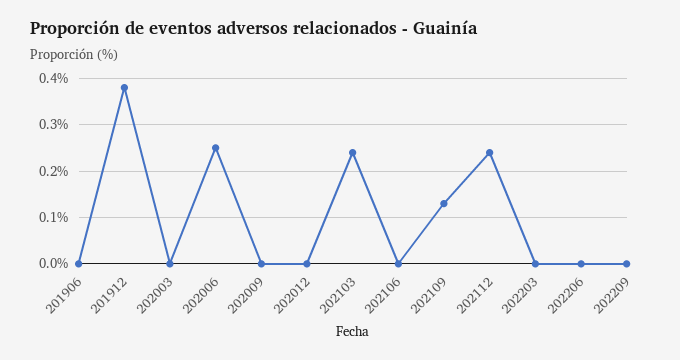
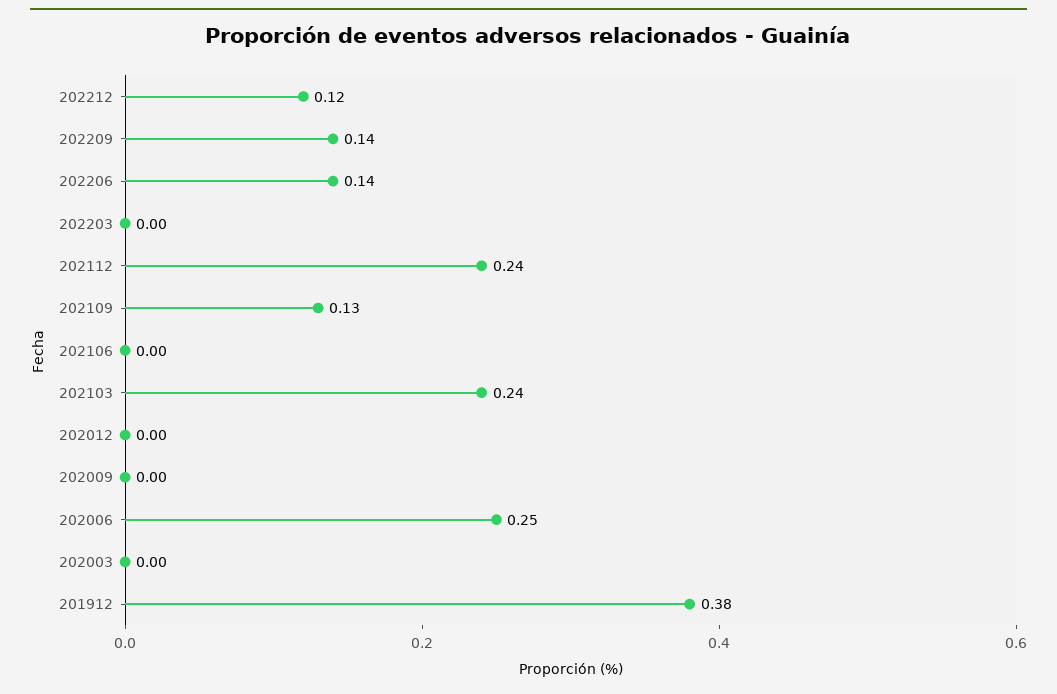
201906: 0 -> none
202206: 0 -> 0.14
202209: 0 -> 0.14
202212: none -> 0.12

